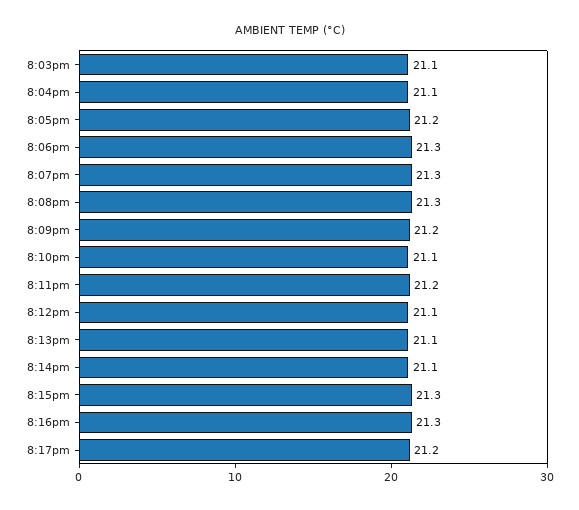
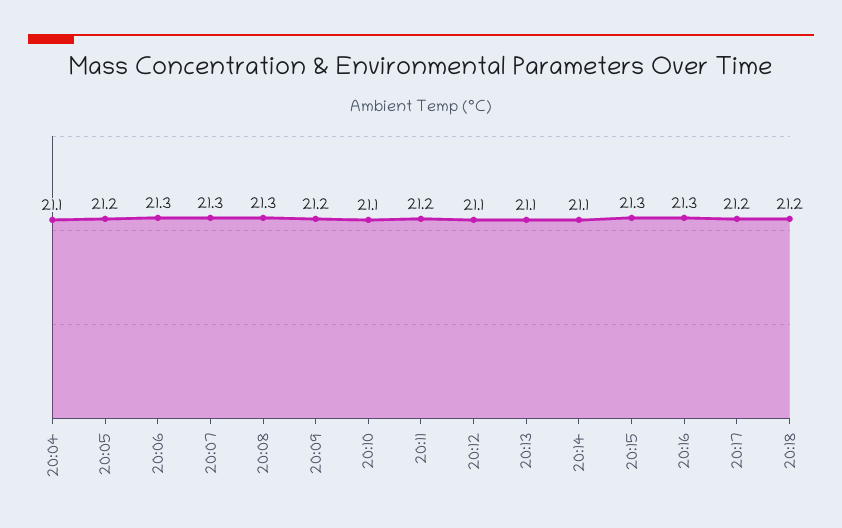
8:03pm: 21.1 -> none
20:18: none -> 21.2

